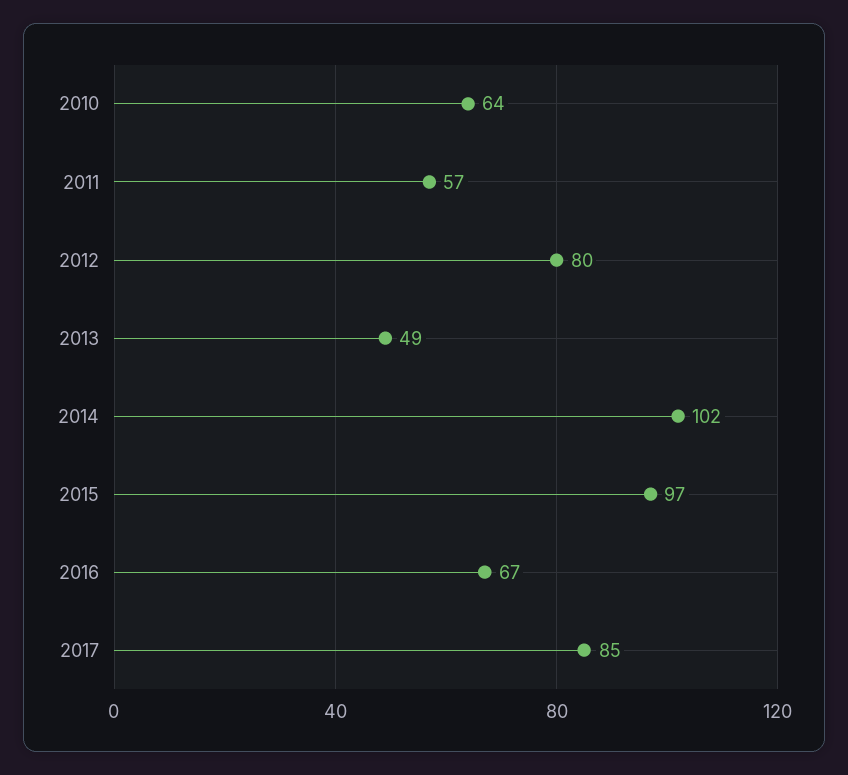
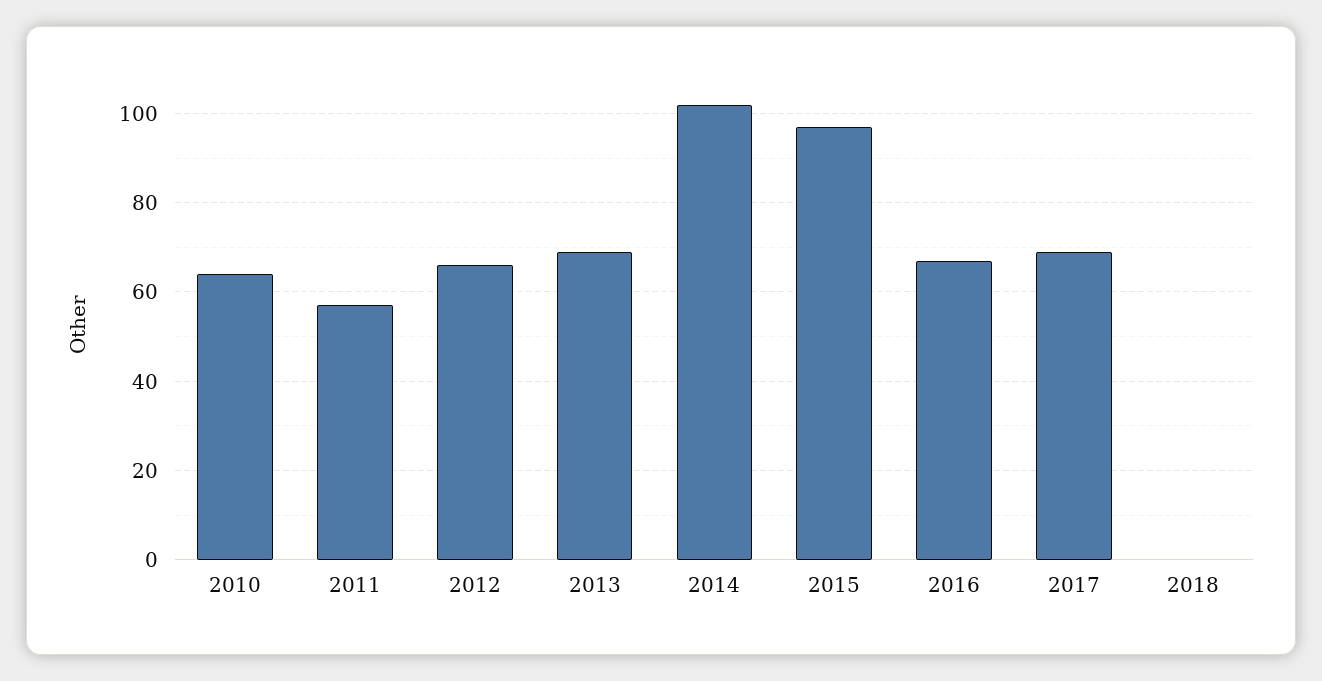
2012: 80 -> 65
2013: 49 -> 70
2017: 85 -> 70
2018: none -> 0

